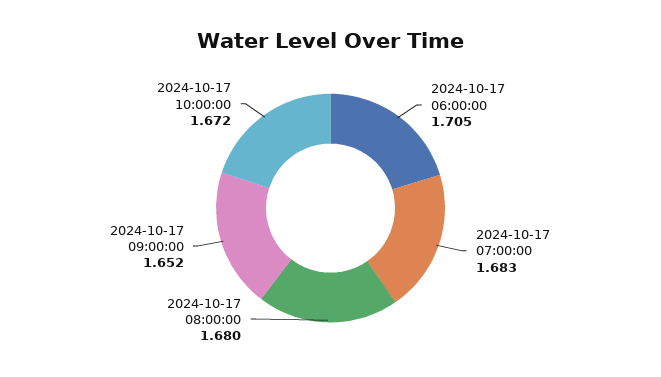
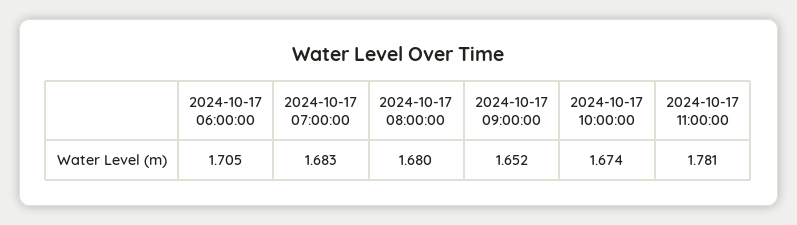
2024-10-17 10:00:00: 1.672 -> 1.674
2024-10-17 11:00:00: none -> 1.781

